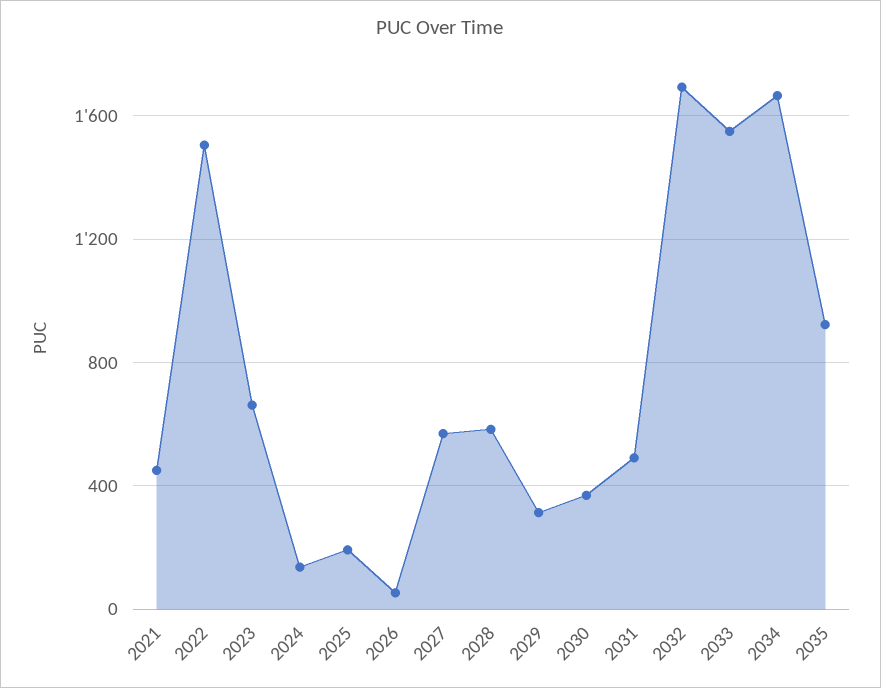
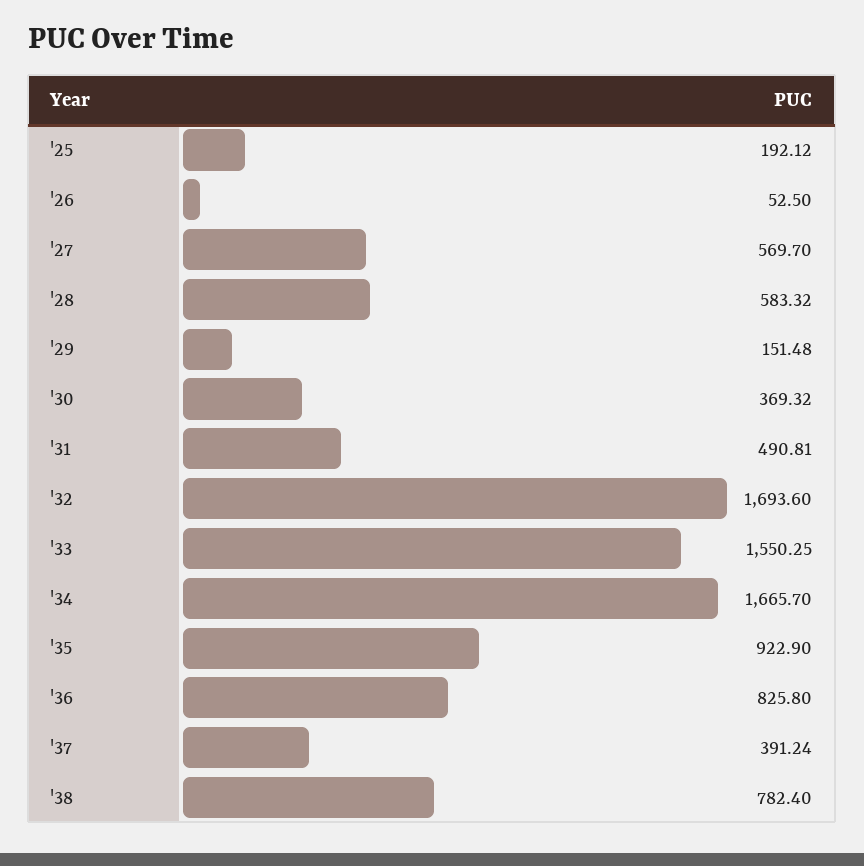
2021: 450 -> none
2022: 1500 -> none
2023: 650 -> none
2024: 150 -> none
2029: 300 -> 151.48
'36: none -> 825.8
'37: none -> 391.24
'38: none -> 782.4

